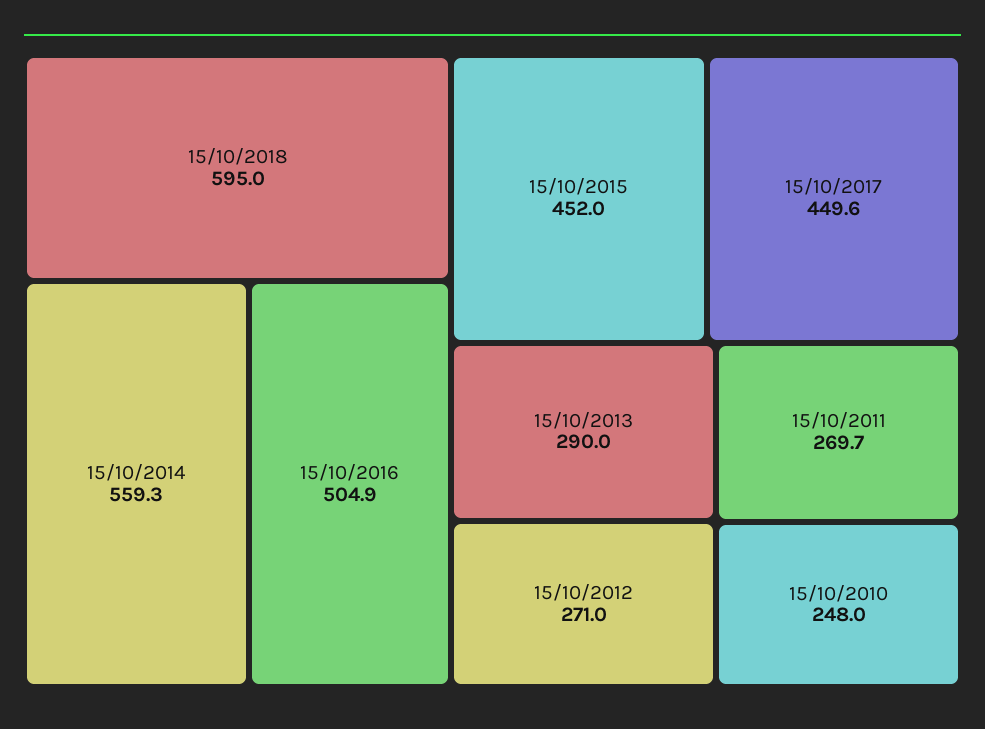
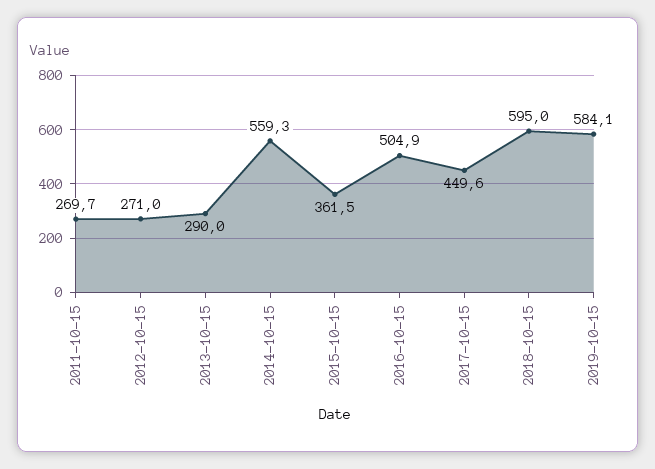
15/10/2015: 452 -> 361.5
15/10/2010: 248 -> none
2019-10-15: none -> 584.1

